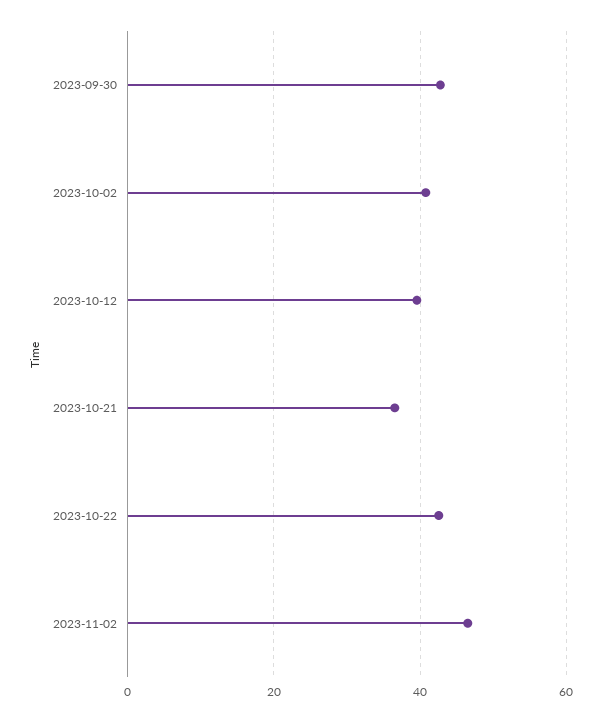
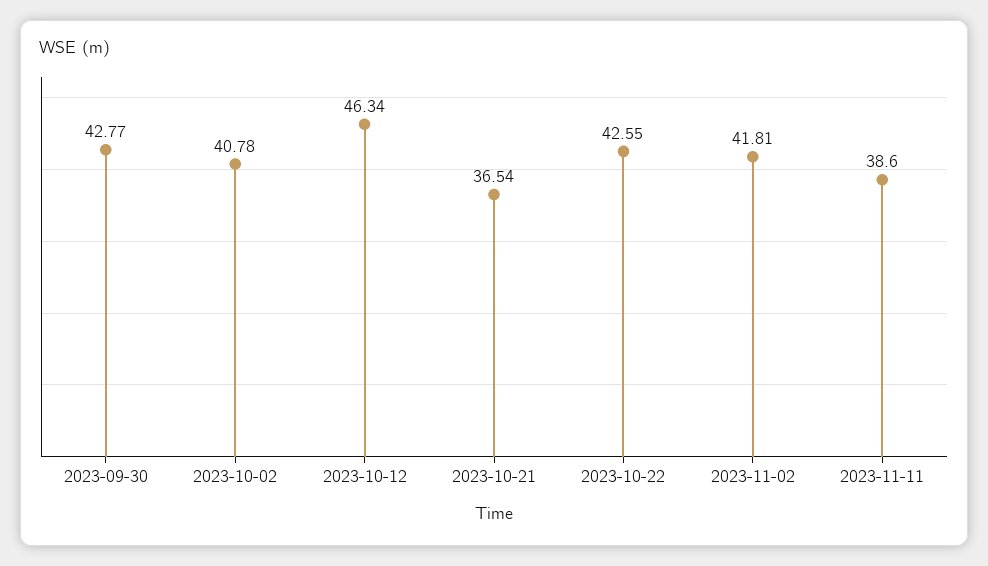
2023-10-12: 40 -> 46.34
2023-11-02: 46 -> 41.81
2023-11-11: none -> 38.6

